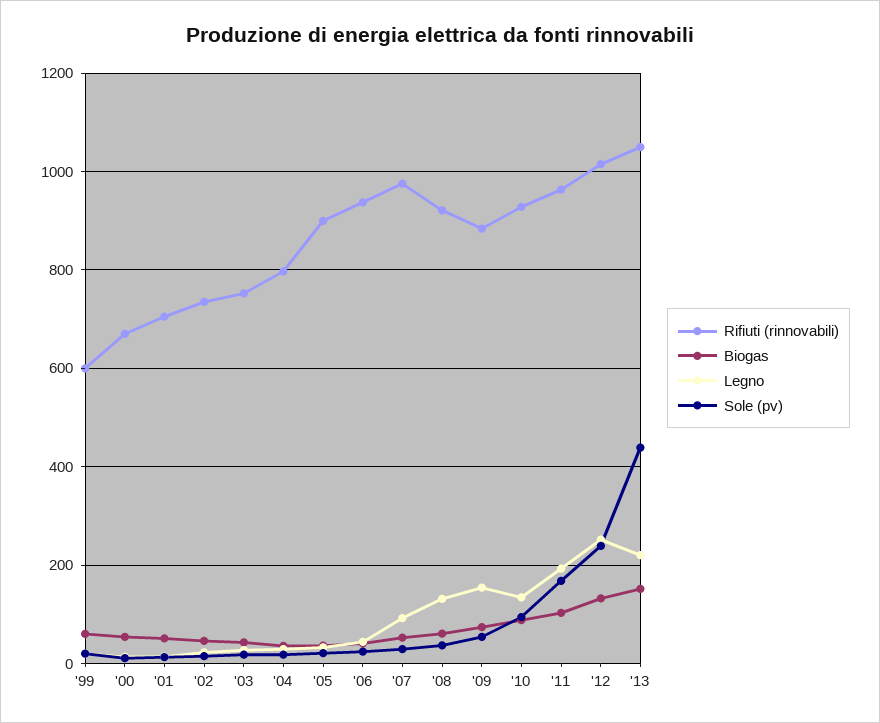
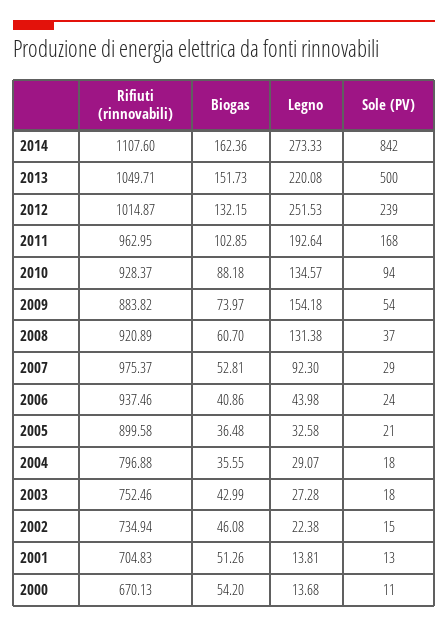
Rifiuti (rinnovabili), '99: 600 -> none
Biogas, '99: 60 -> none
Legno, '99: 20 -> none
Sole (pv), '99: 20 -> none
Sole (pv), '13: 440 -> 500
Rifiuti (rinnovabili), 2014: none -> 1107.6
Biogas, 2014: none -> 162.36
Legno, 2014: none -> 273.33
Sole (pv), 2014: none -> 842

